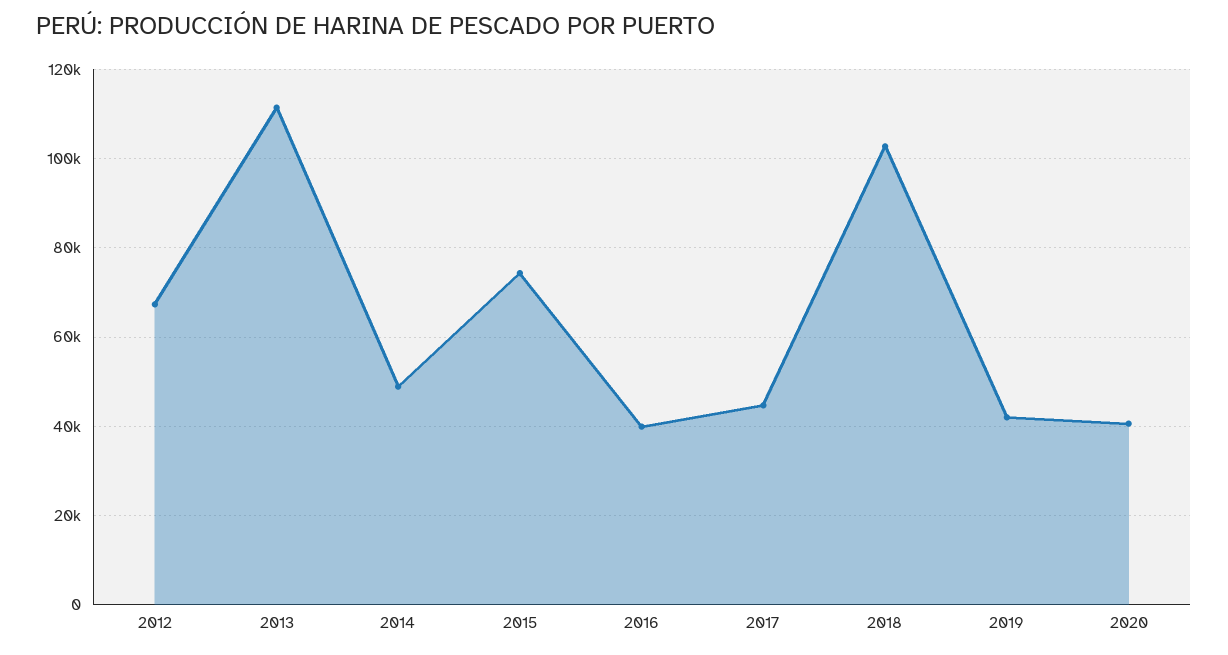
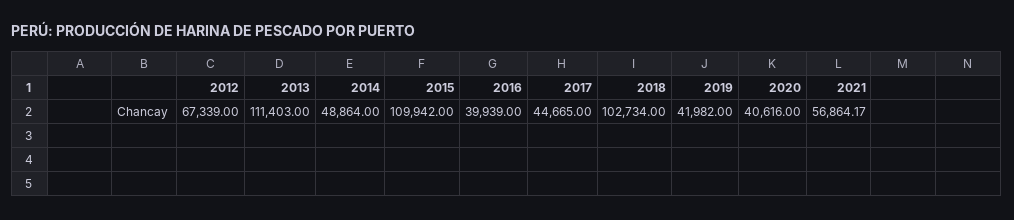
2015: 74000 -> 109942
2021: none -> 56864.17

